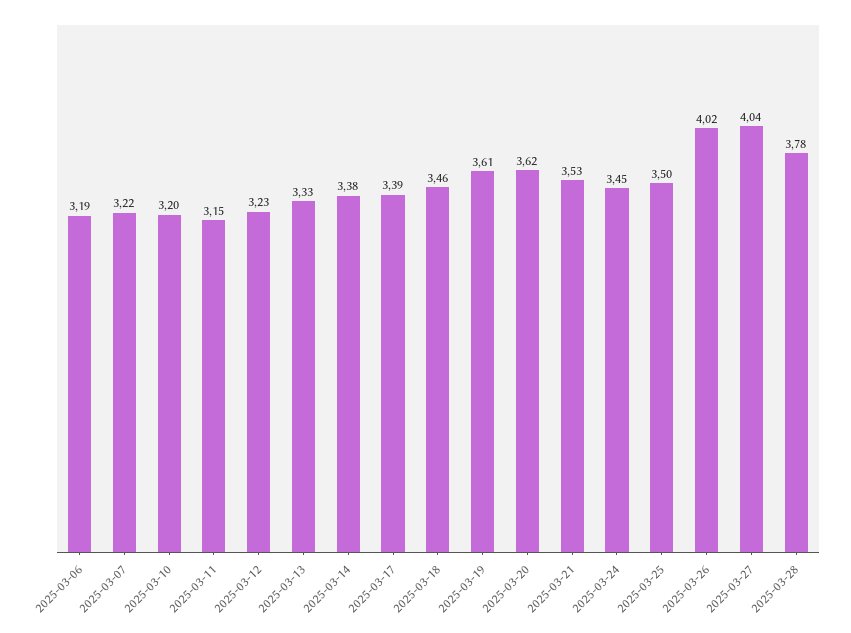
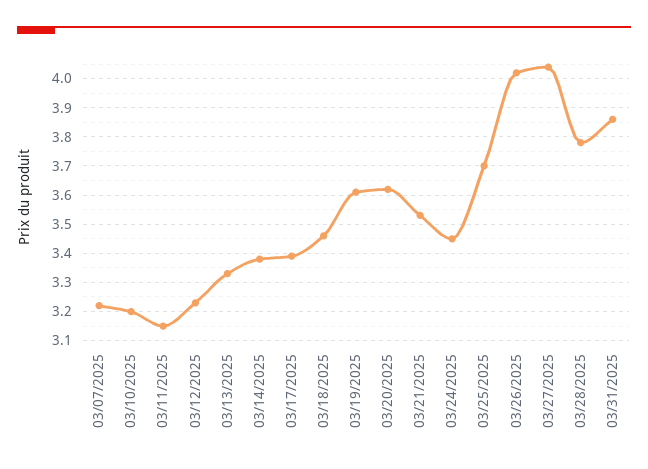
2025-03-06: 3.19 -> none
2025-03-25: 3.5 -> 3.7
03/31/2025: none -> 3.85

